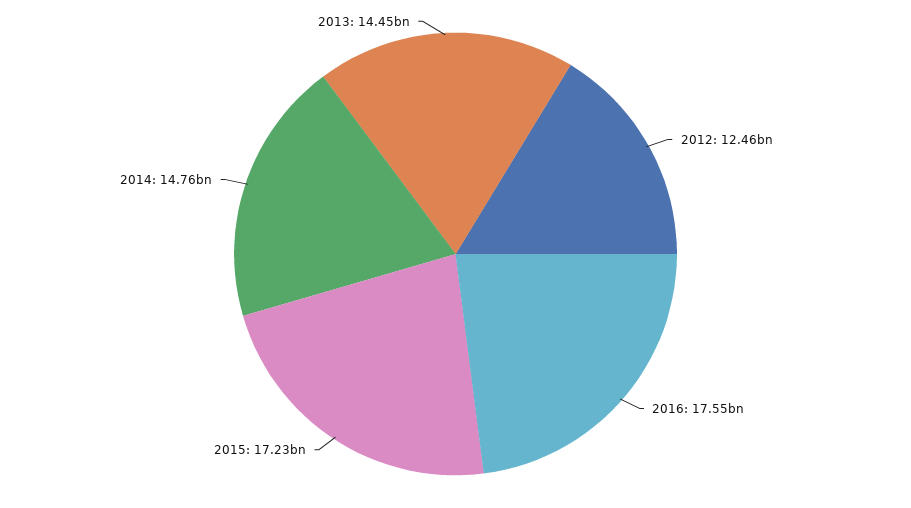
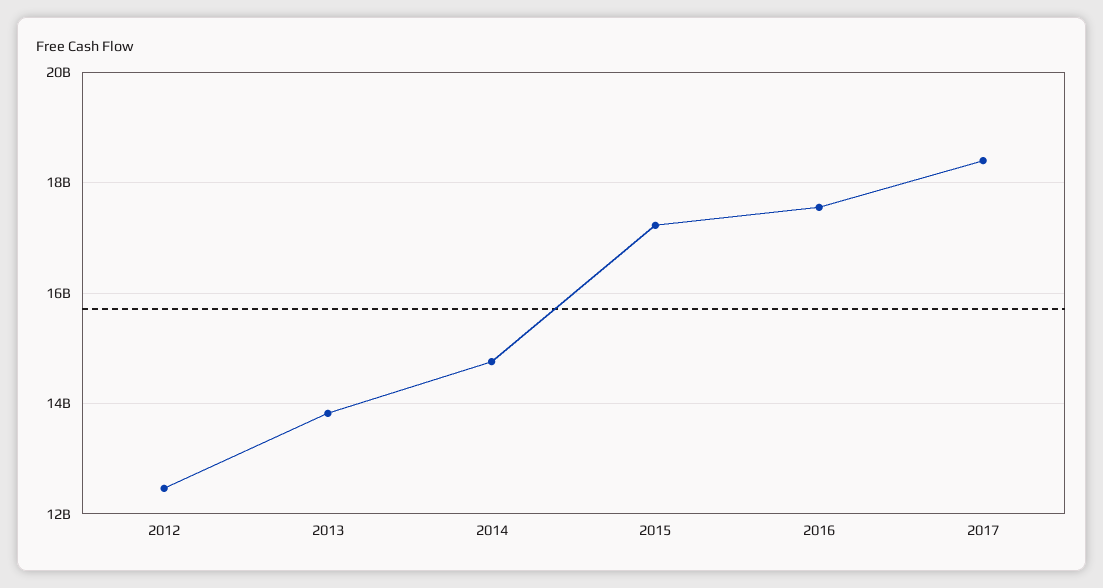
2013: 14450000000 -> 13800000000
2017: none -> 18400000000

